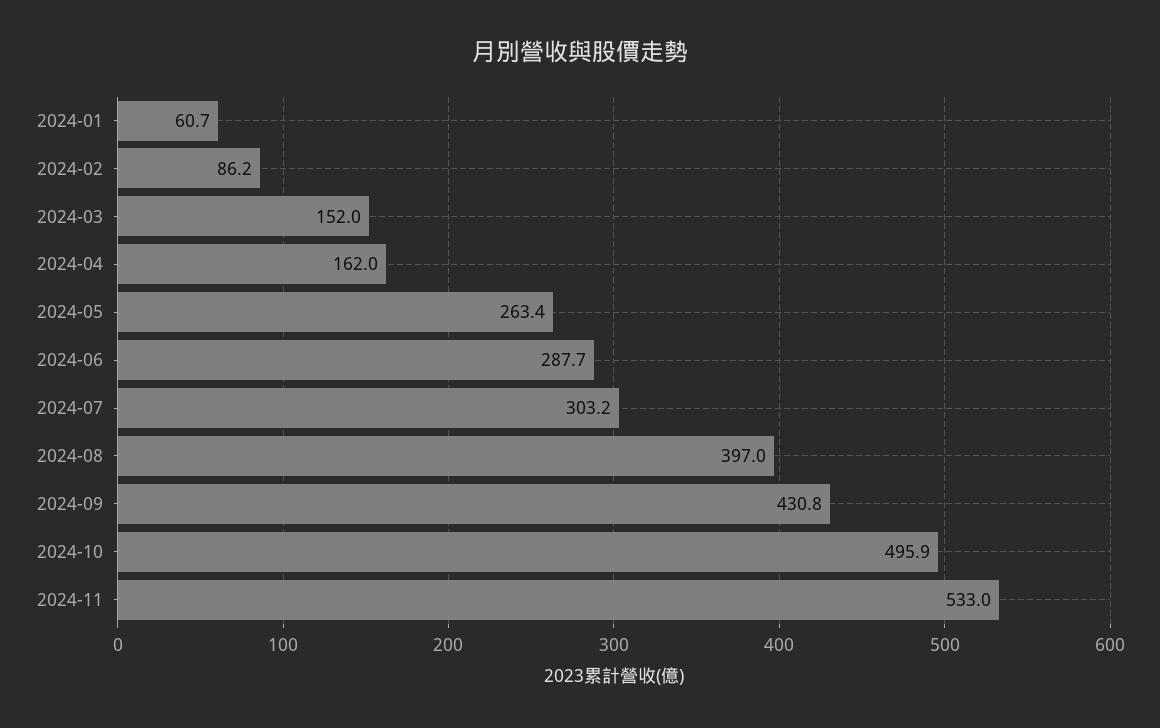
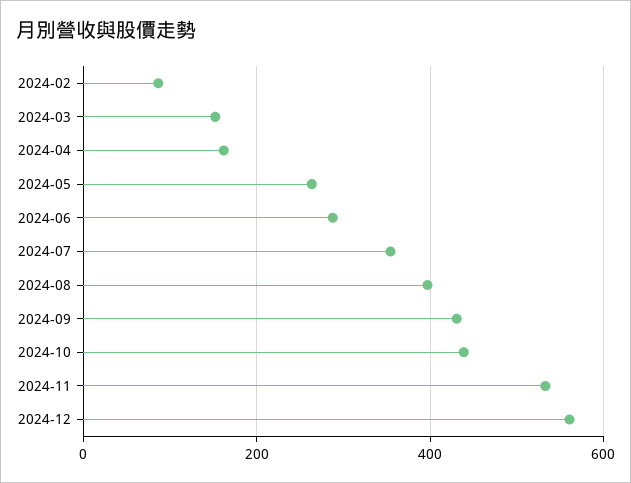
2024-01: 60.7 -> none
2024-07: 303.2 -> 360
2024-10: 495.9 -> 440
2024-12: none -> 560

